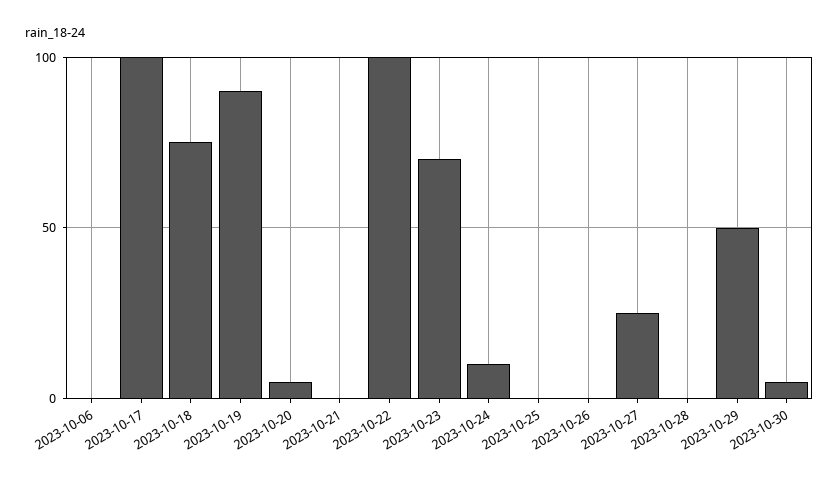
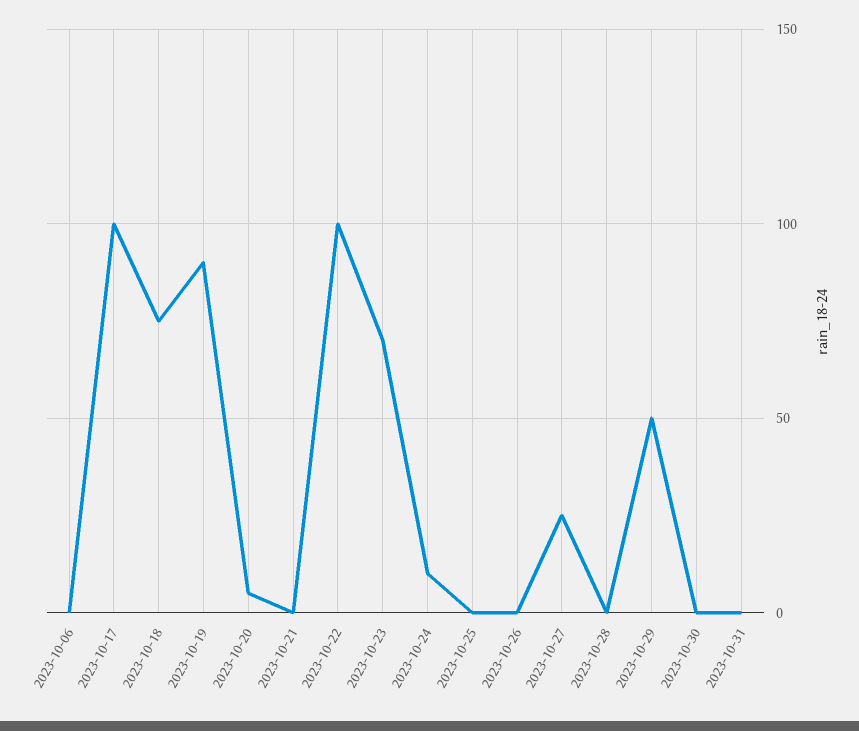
2023-10-30: 5 -> 0
2023-10-31: none -> 0

